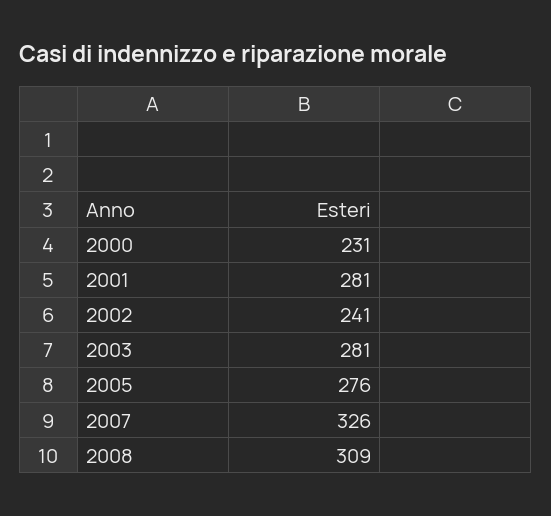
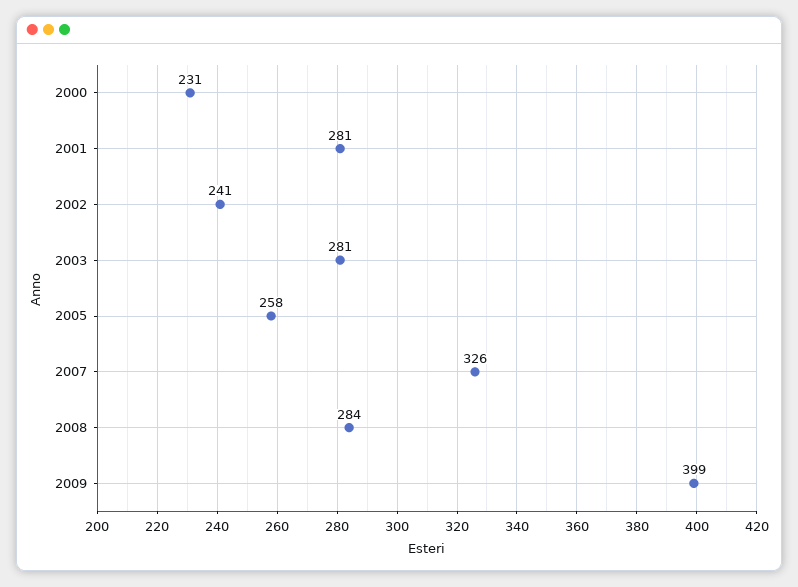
2005: 276 -> 258
2008: 309 -> 284
2009: none -> 399

